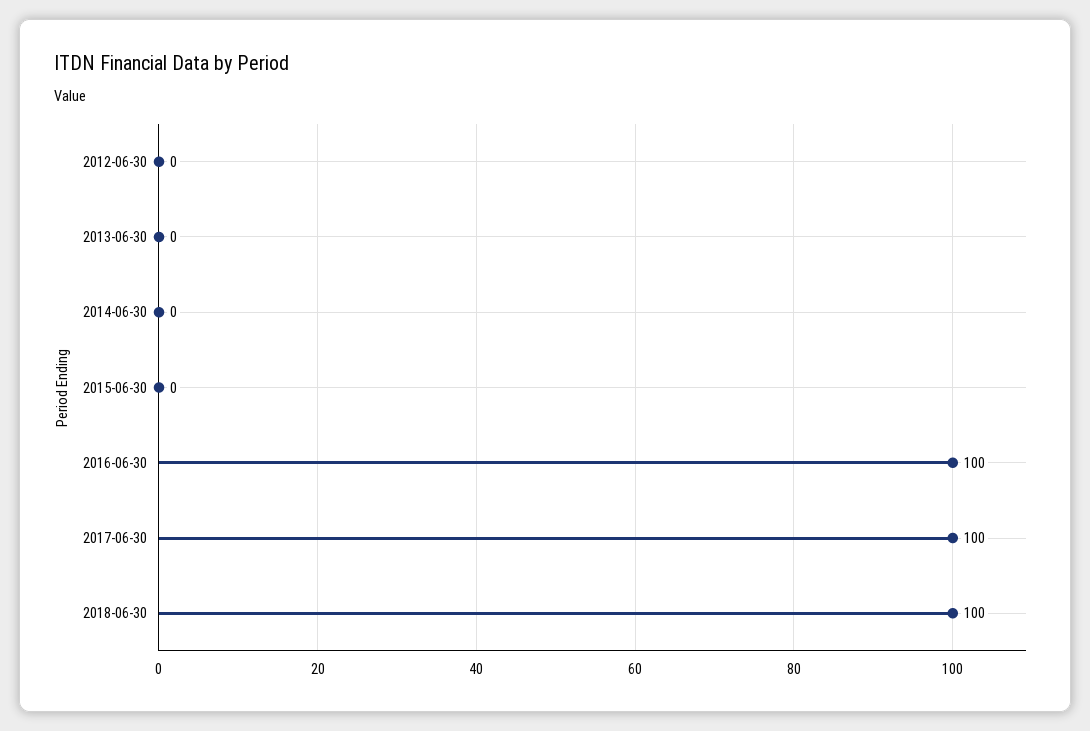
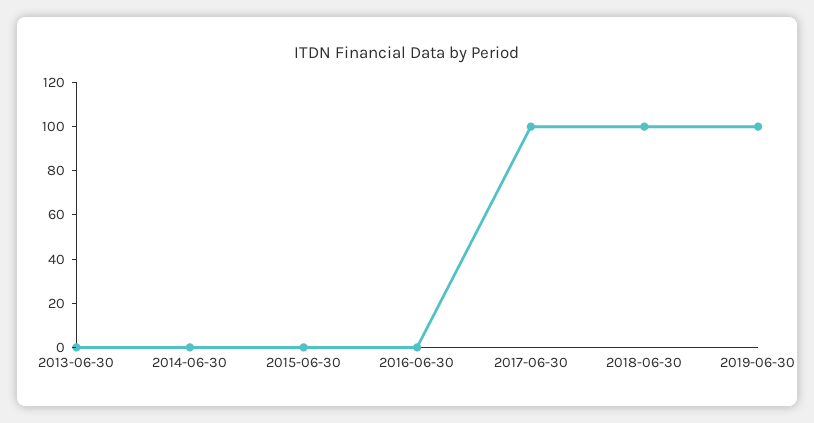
2012-06-30: 0 -> none
2016-06-30: 100 -> 0
2019-06-30: none -> 100

